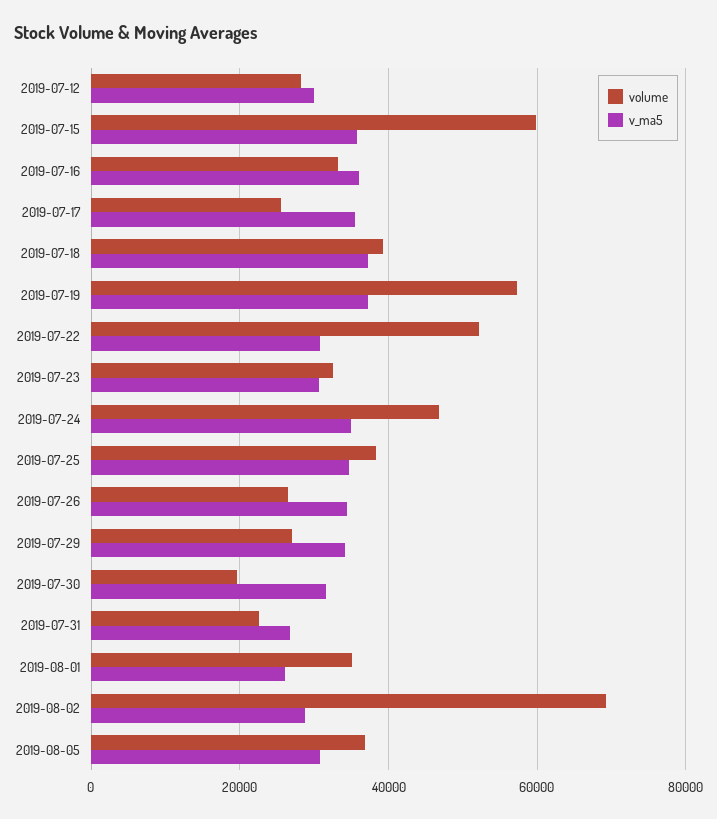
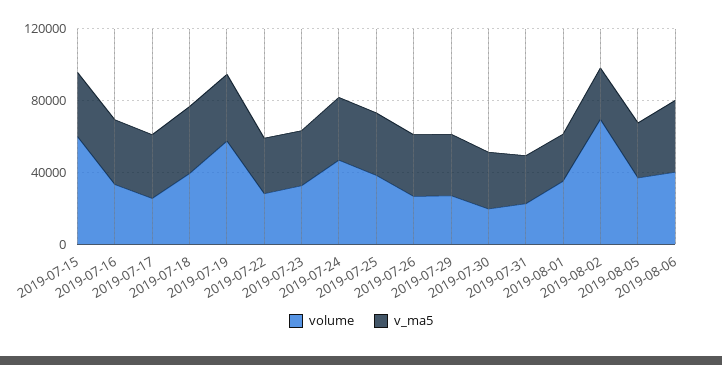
volume, 2019-07-12: 28000 -> none
v_ma5, 2019-07-12: 30000 -> none
volume, 2019-07-22: 52000 -> 30000
volume, 2019-08-06: none -> 40000
v_ma5, 2019-08-06: none -> 40000

